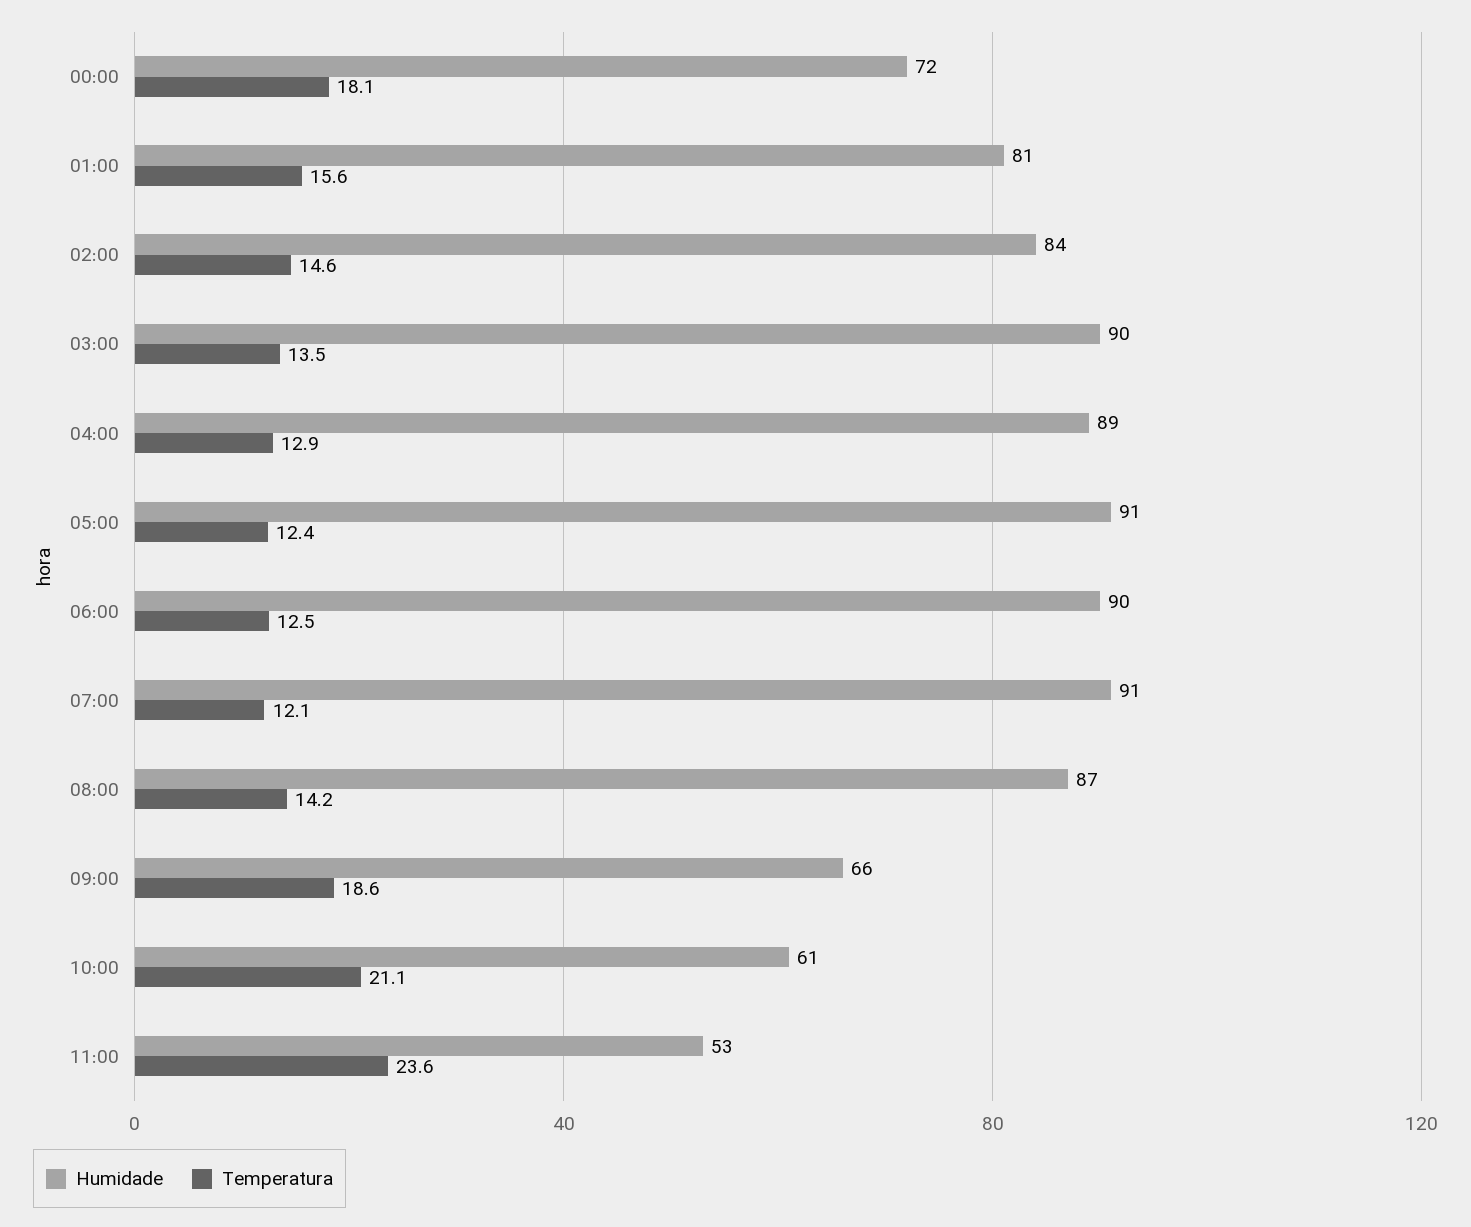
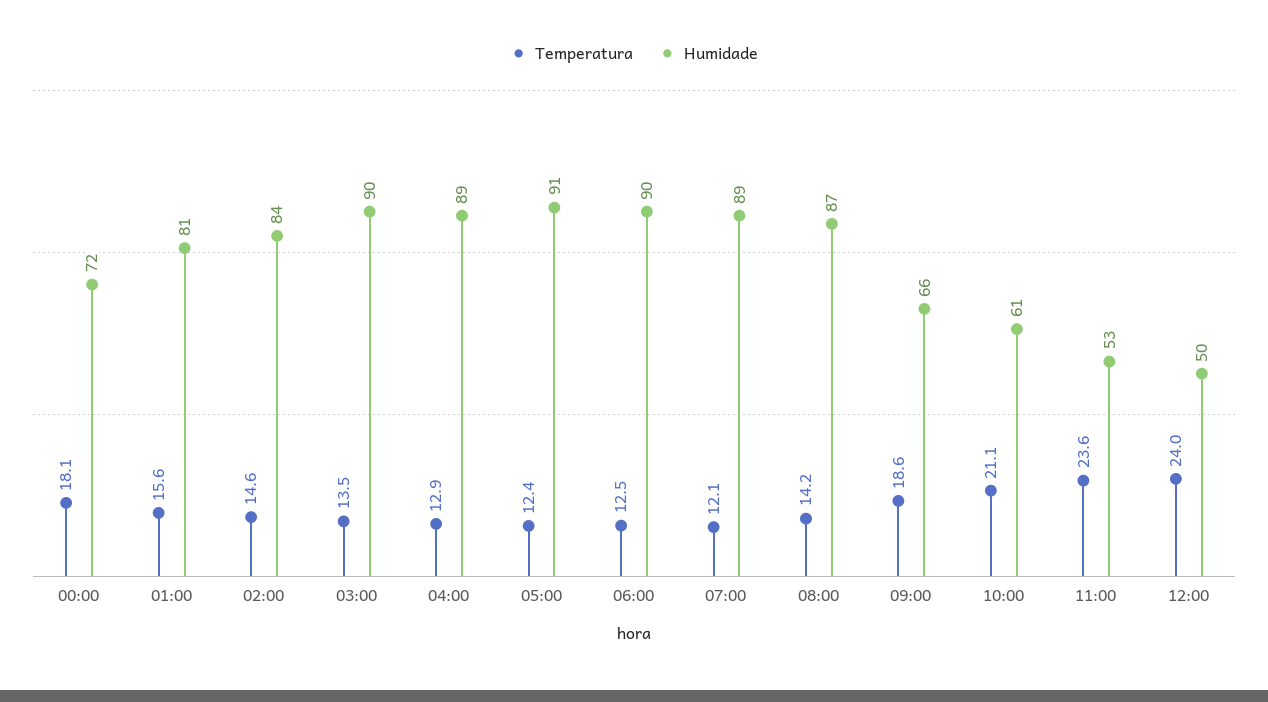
Humidade, 07:00: 91 -> 89
Temperatura, 12:00: none -> 24
Humidade, 12:00: none -> 50

